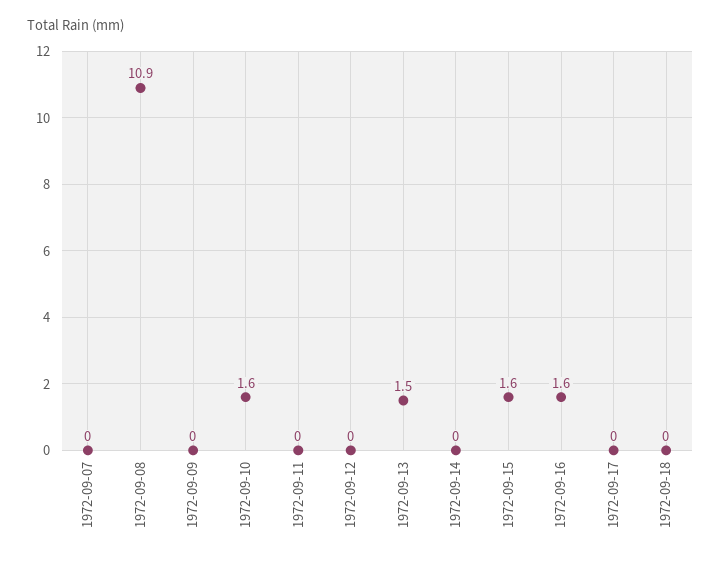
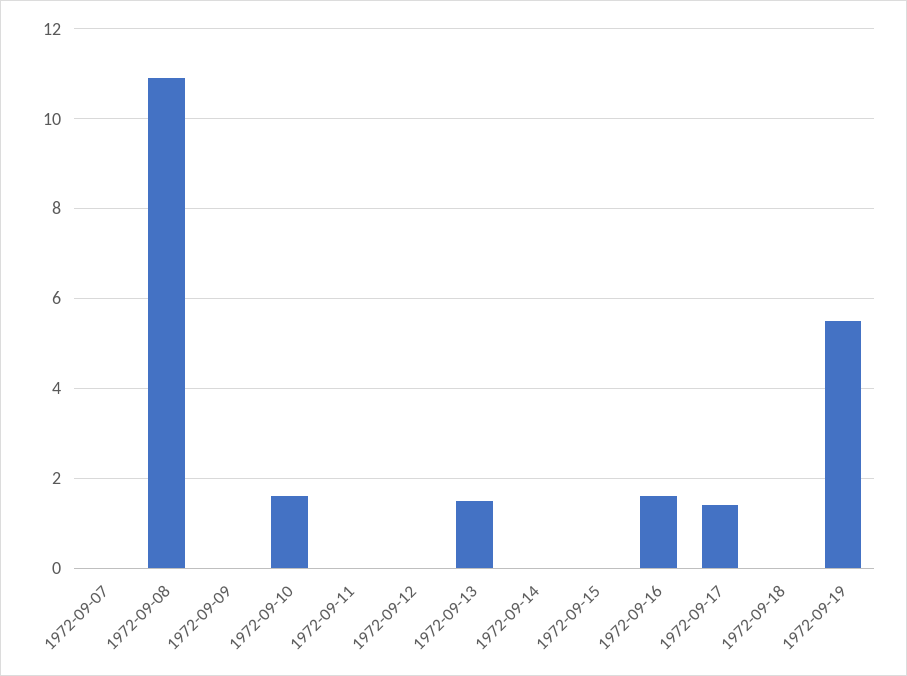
1972-09-15: 1.6 -> 0
1972-09-17: 0 -> 1.5
1972-09-19: none -> 5.5

